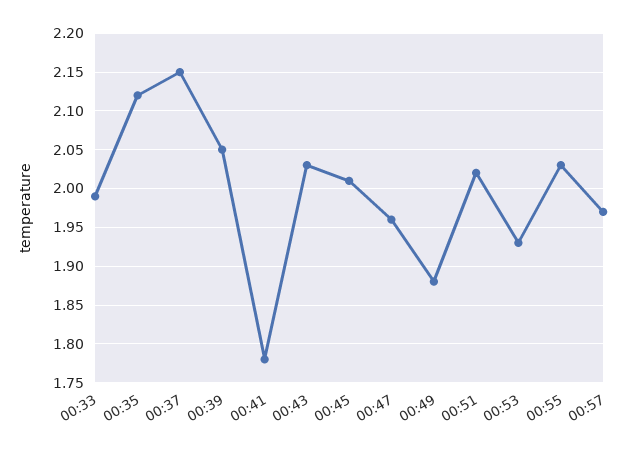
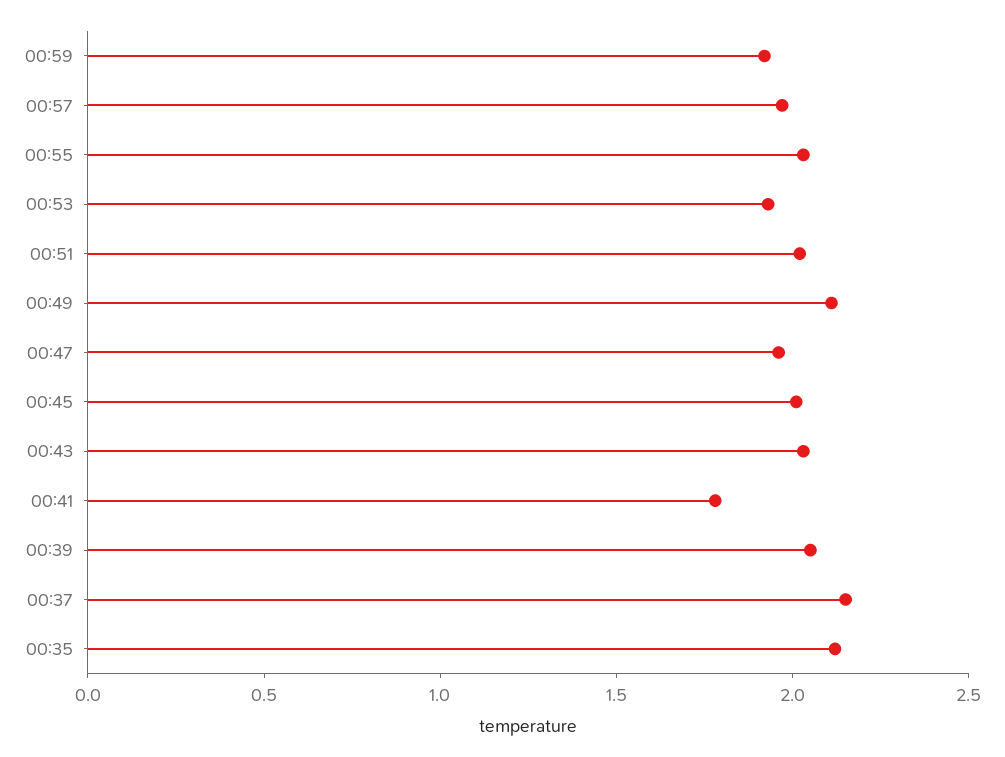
00:33: 1.99 -> none
00:49: 1.88 -> 2.1
00:59: none -> 1.9

